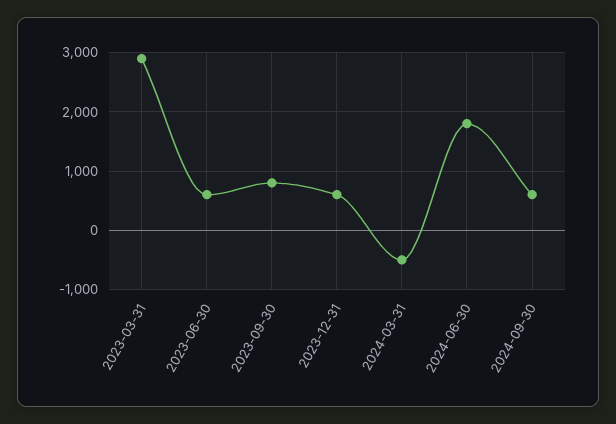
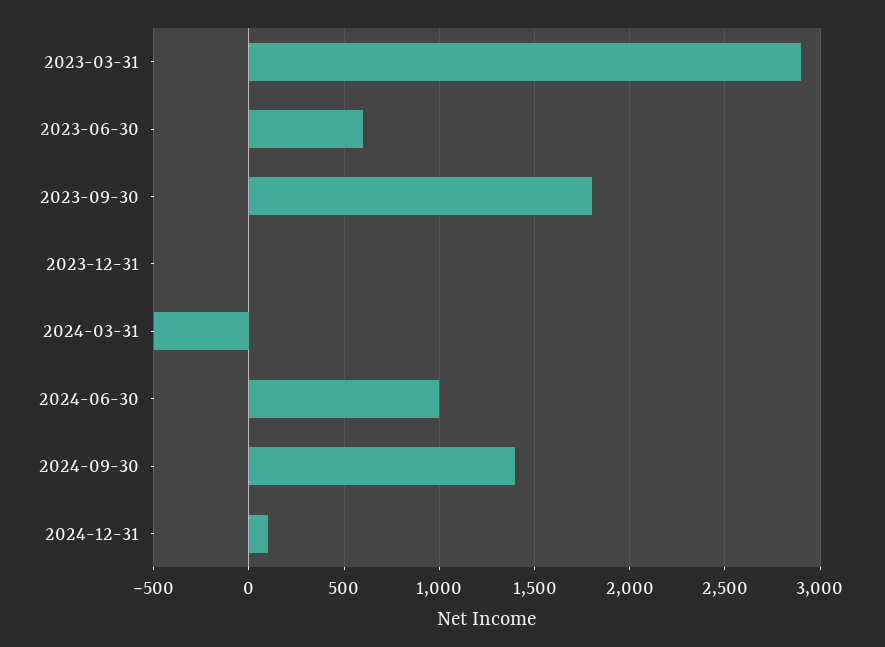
2023-09-30: 800 -> 1800
2023-12-31: 600 -> 0
2024-06-30: 1800 -> 1000
2024-09-30: 600 -> 1400
2024-12-31: none -> 100

